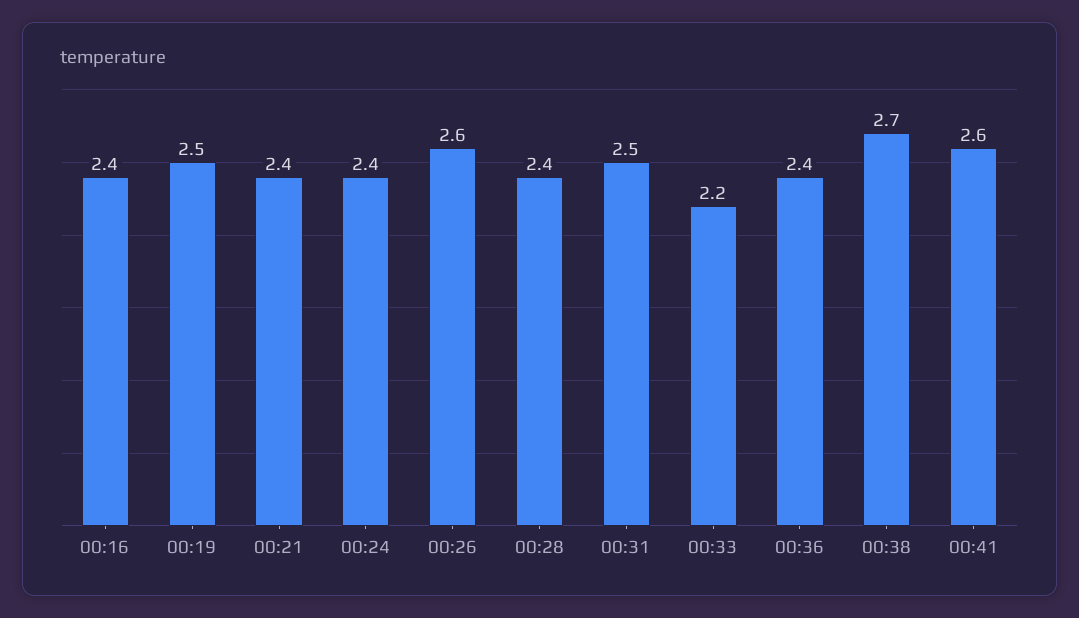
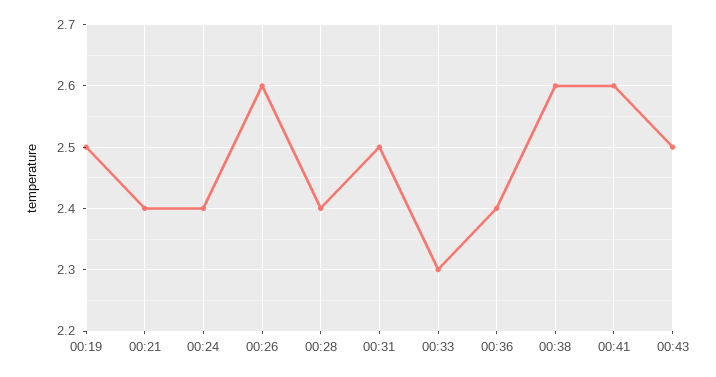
00:16: 2.4 -> none
00:33: 2.2 -> 2.3
00:38: 2.7 -> 2.6
00:43: none -> 2.5

